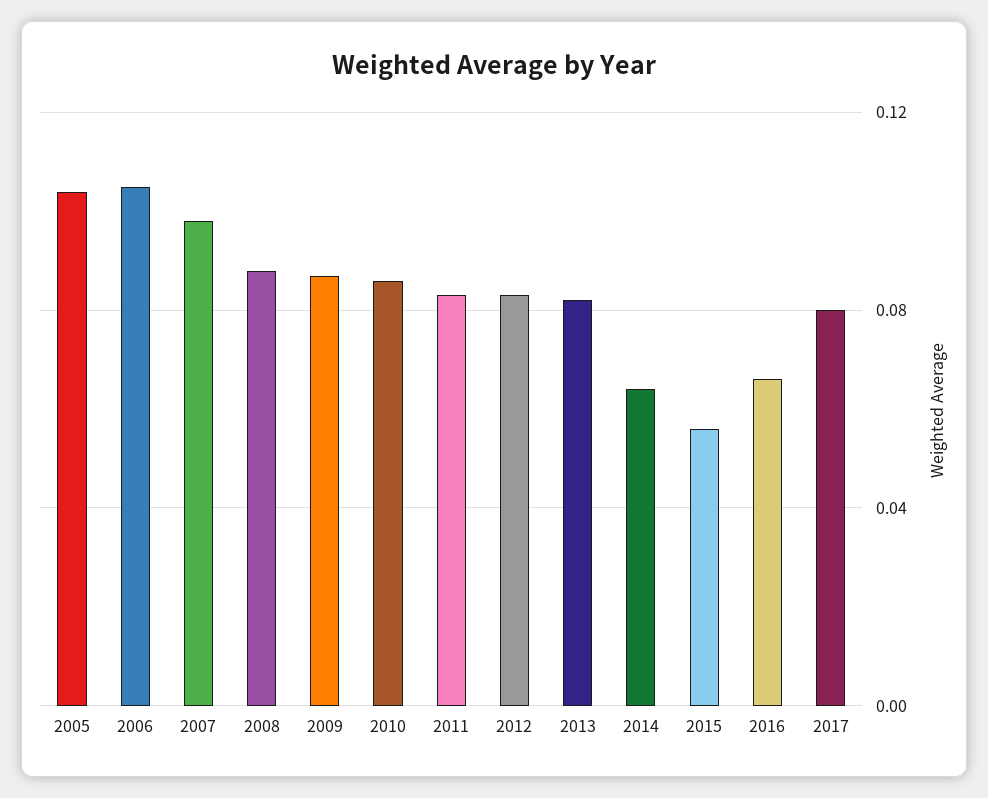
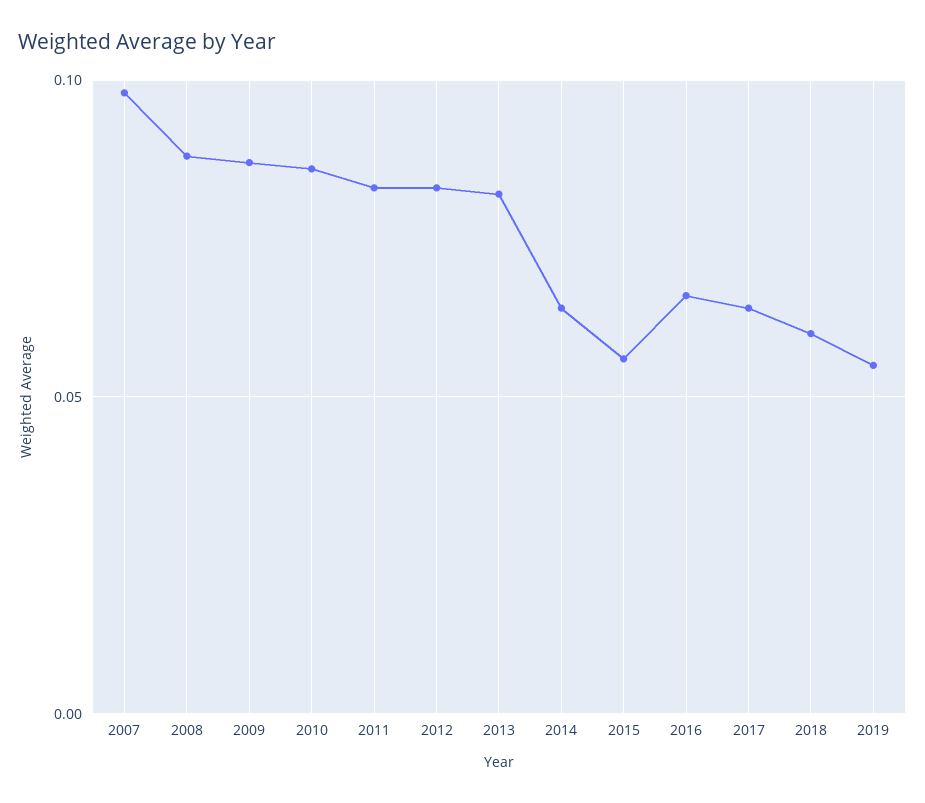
2005: 0.105 -> none
2006: 0.105 -> none
2017: 0.08 -> 0.065
2018: none -> 0.06
2019: none -> 0.055

